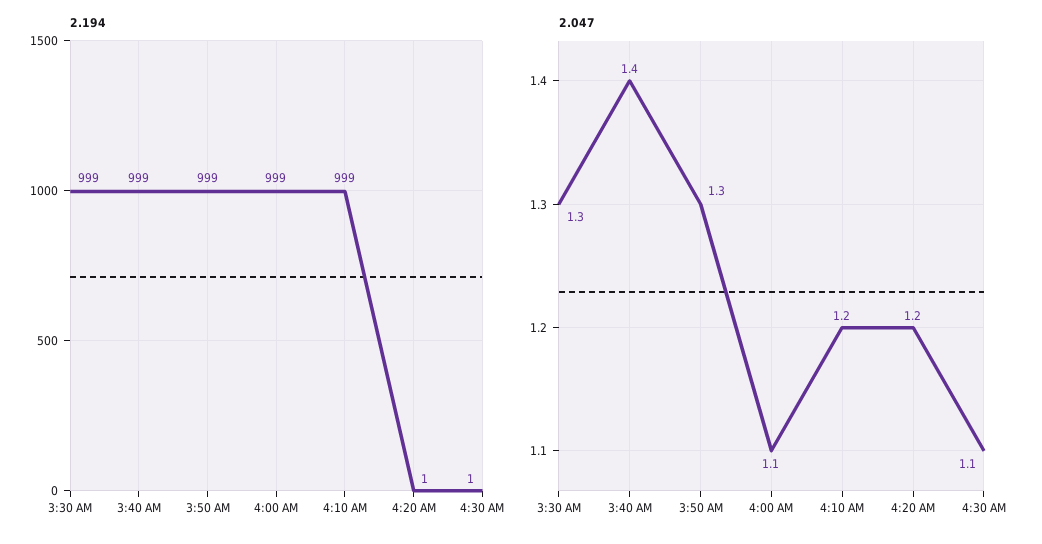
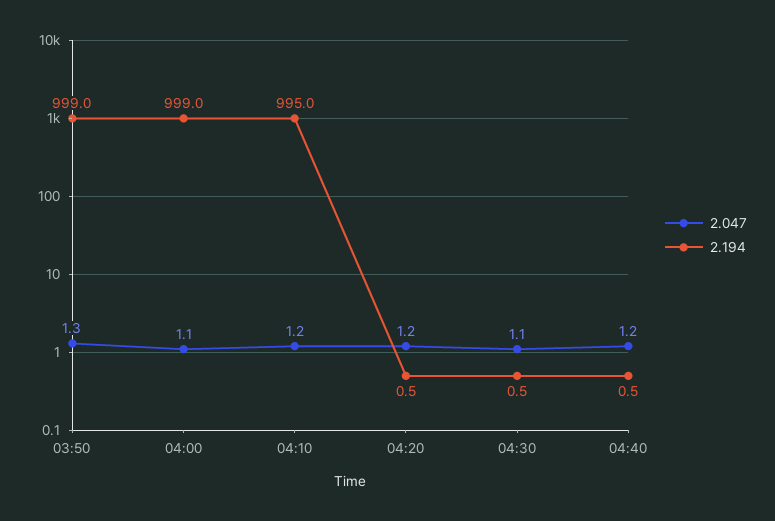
2.194, 3:30 AM: 999 -> none
2.194, 3:40 AM: 999 -> none
2.194, 4:10 AM: 999 -> 995
2.047, 3:30 AM: 1.3 -> none
2.047, 3:40 AM: 1.4 -> none
2.047, 04:40: none -> 1.2
2.194, 04:40: none -> 0.5

